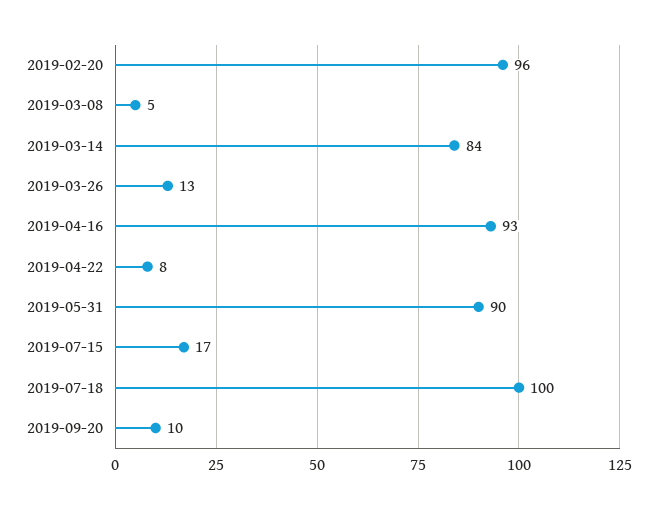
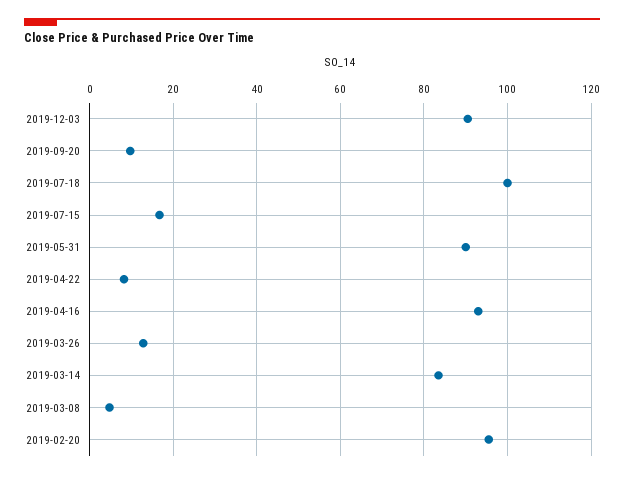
2019-12-03: none -> 90

